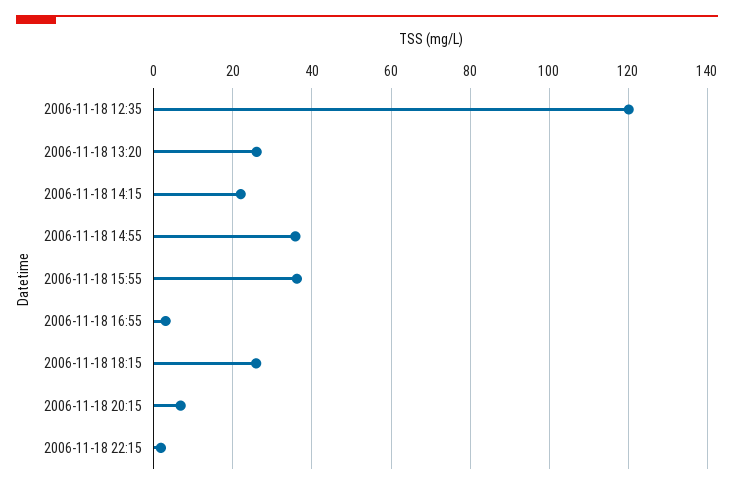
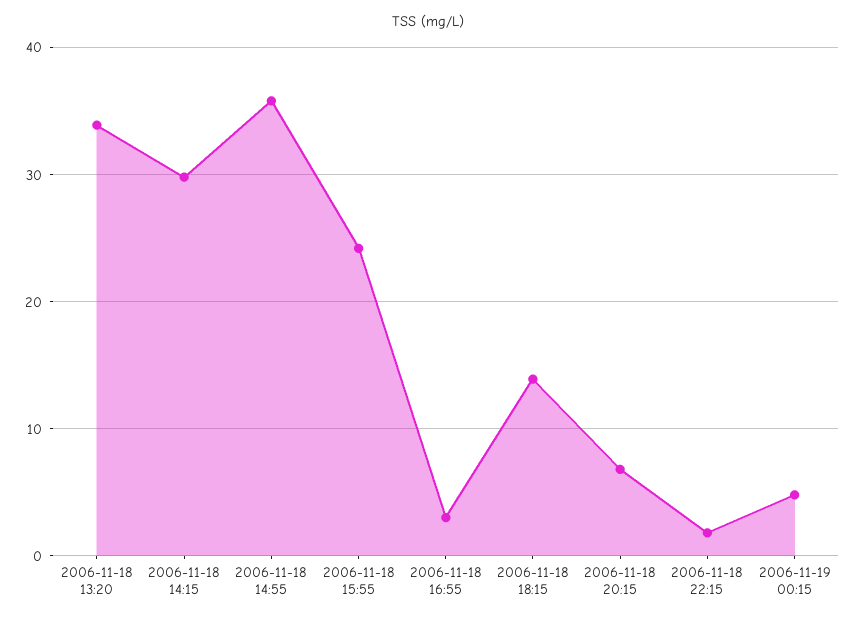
2006-11-18 12:35: 120 -> none
2006-11-18 13:20: 26 -> 34
2006-11-18 14:15: 22 -> 30
2006-11-18 15:55: 36 -> 24
2006-11-18 18:15: 26 -> 14
2006-11-19 00:15: none -> 5

